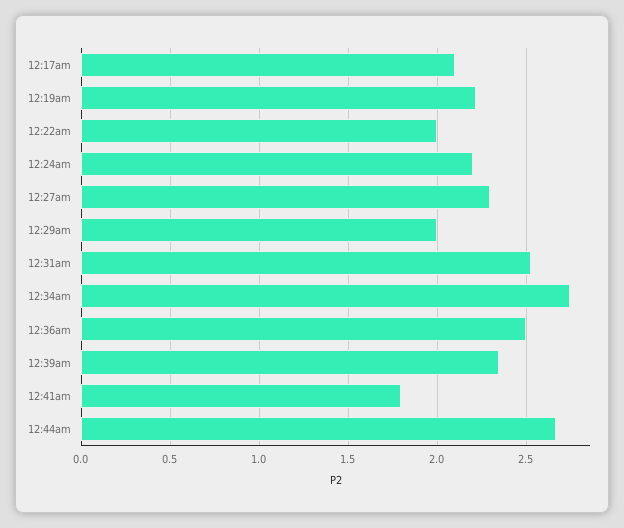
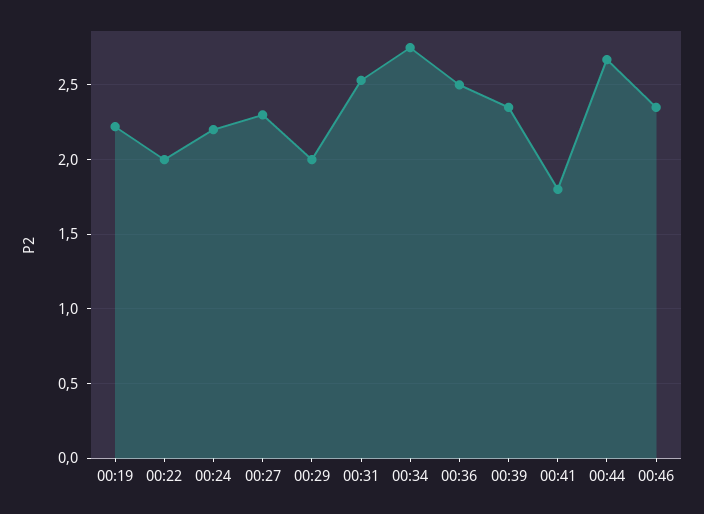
12:17am: 2.1 -> none
00:46: none -> 2.35

